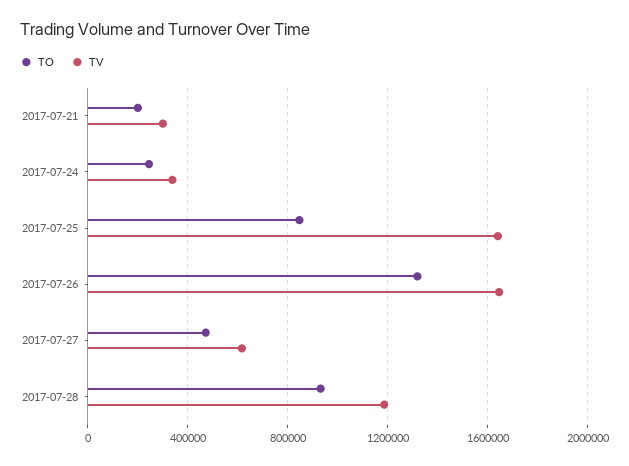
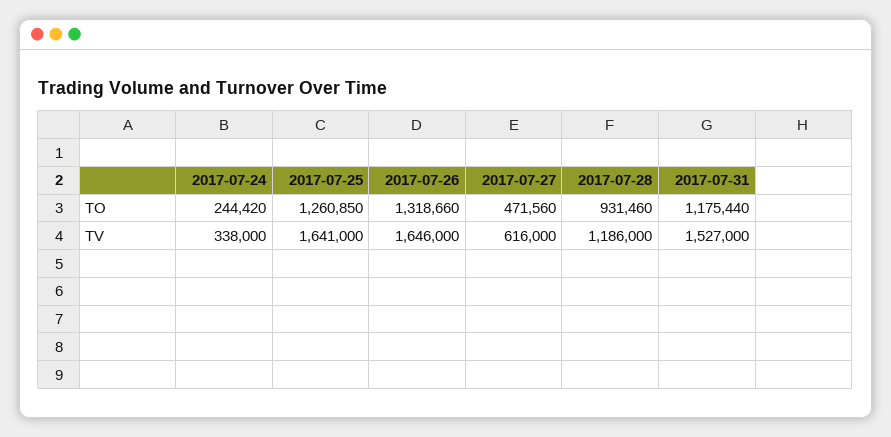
TO, 2017-07-21: 200000 -> none
TV, 2017-07-21: 300000 -> none
TO, 2017-07-25: 850000 -> 1260850
TO, 2017-07-31: none -> 1175440
TV, 2017-07-31: none -> 1527000

